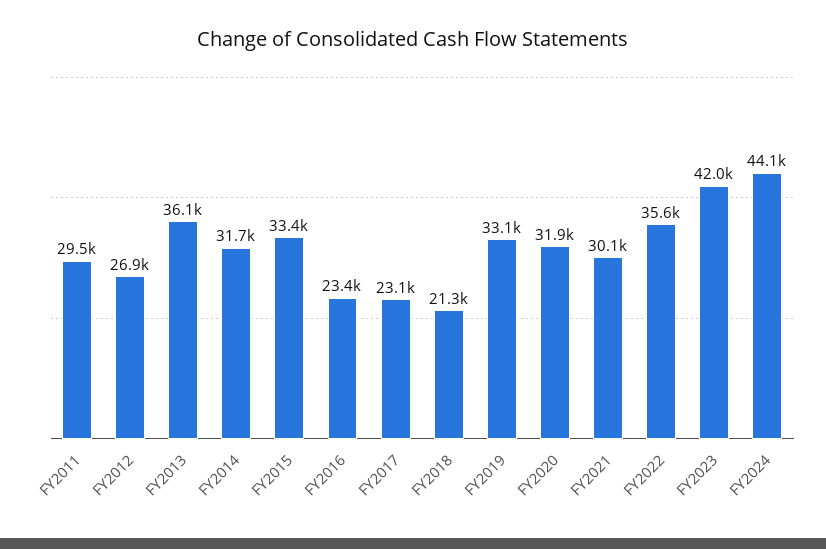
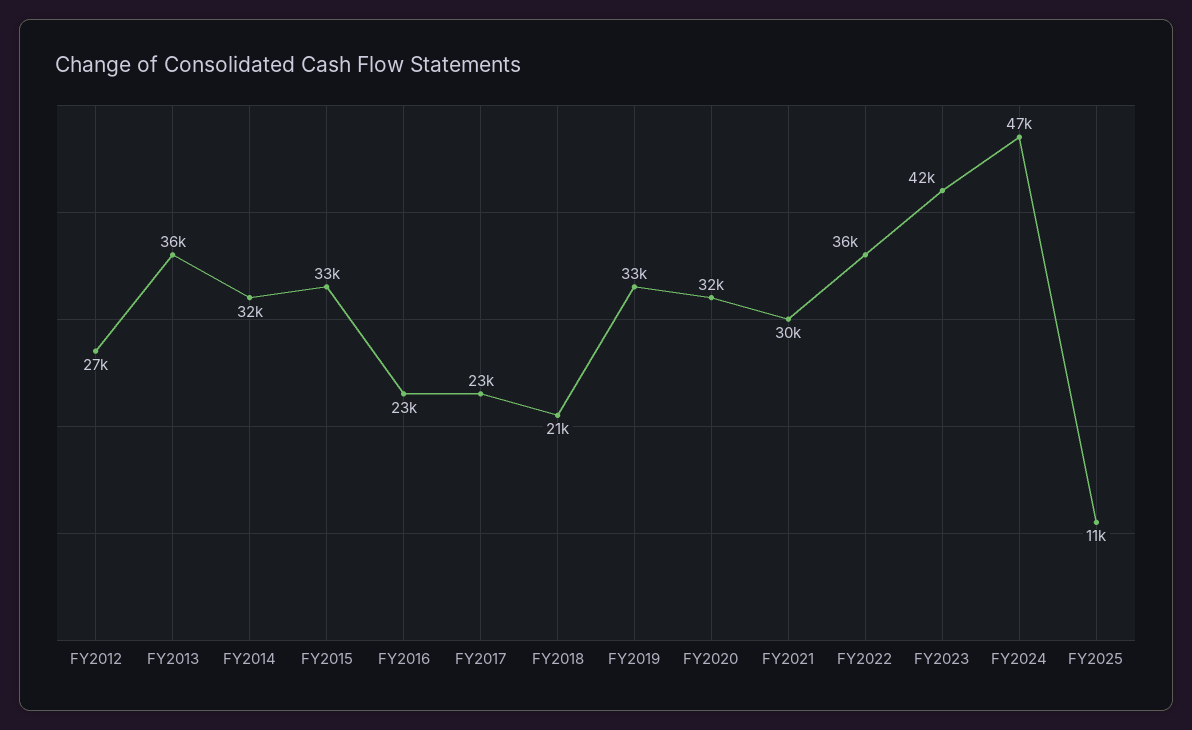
FY2011: 29500 -> none
FY2024: 44100 -> 47000
FY2025: none -> 11000

